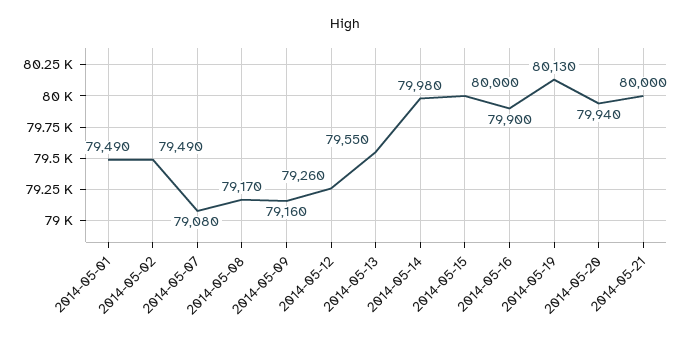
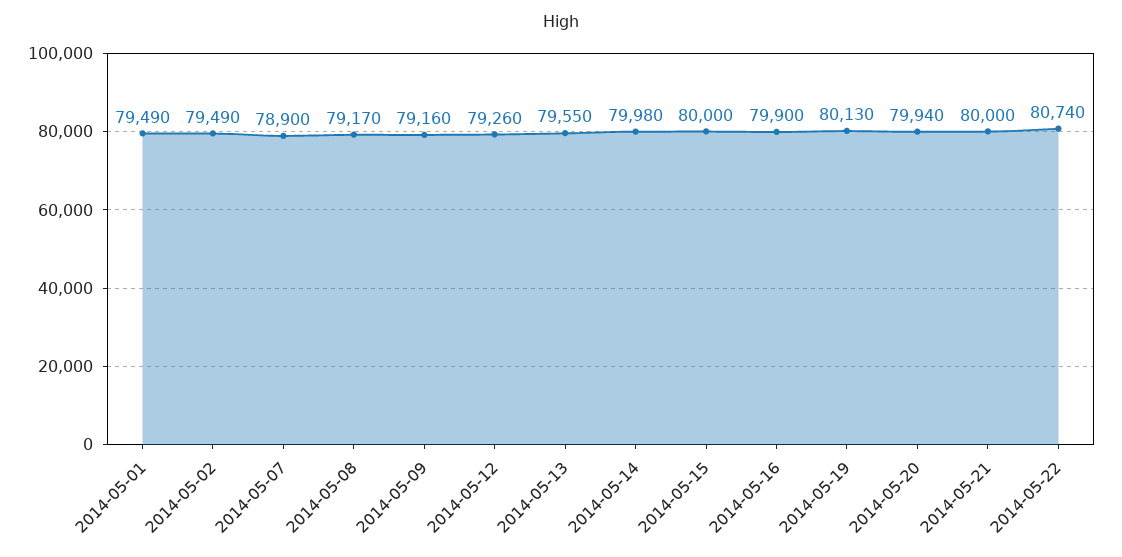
2014-05-07: 79080 -> 78900
2014-05-22: none -> 80740

